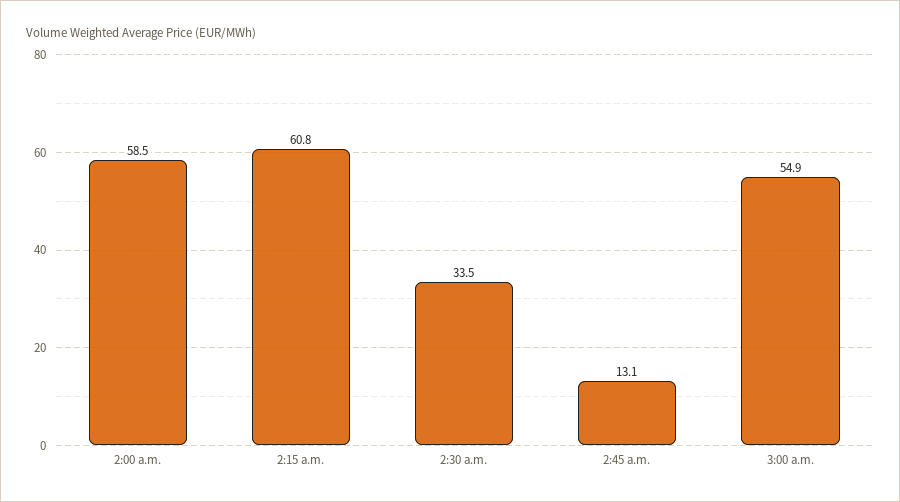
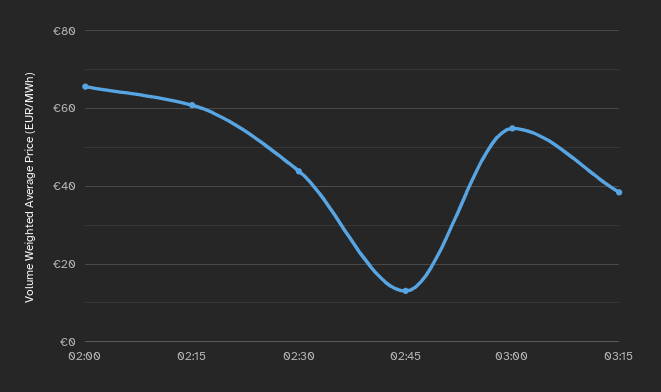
2:00 a.m.: 58.5 -> 66
2:30 a.m.: 33.5 -> 44
03:15: none -> 38

